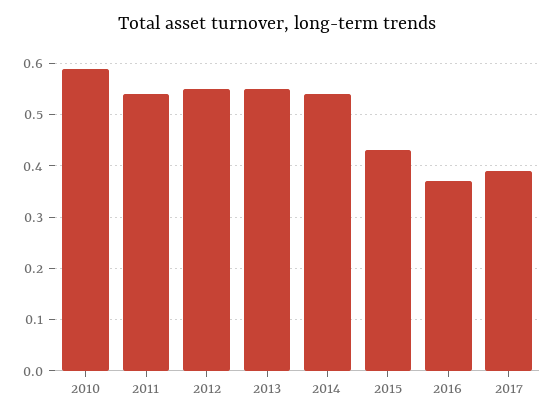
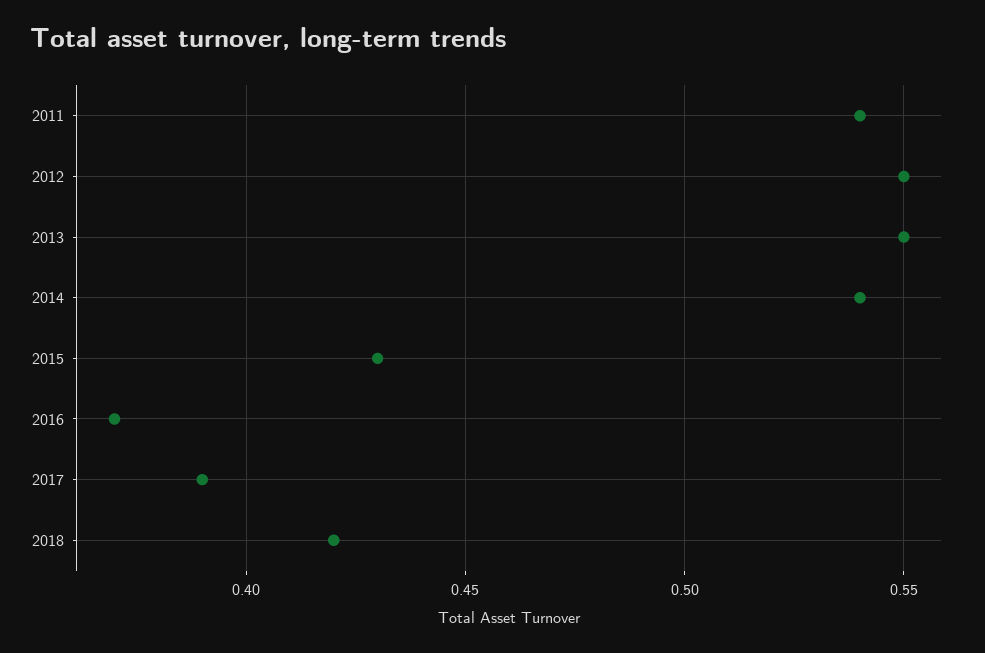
2010: 0.6 -> none
2018: none -> 0.42

